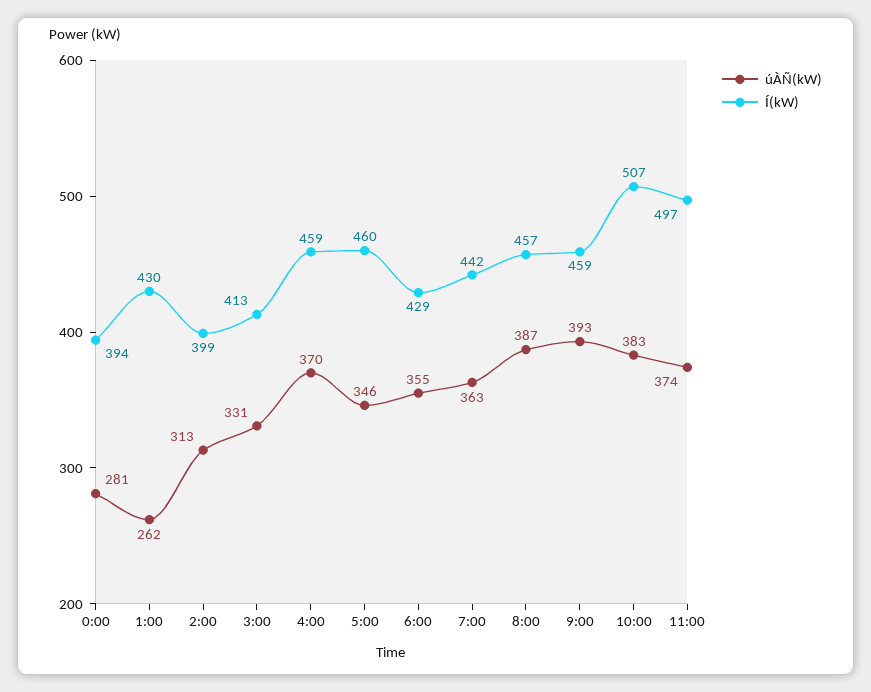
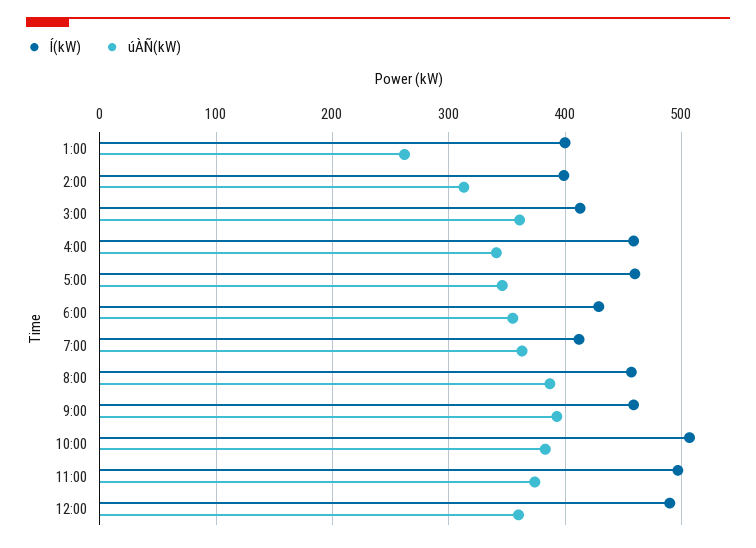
úÀÑ(kW), 0:00: 281 -> none
Í(kW), 0:00: 394 -> none
Í(kW), 1:00: 430 -> 400
úÀÑ(kW), 3:00: 331 -> 360
úÀÑ(kW), 4:00: 370 -> 340
Í(kW), 7:00: 442 -> 410
Í(kW), 12:00: none -> 490
úÀÑ(kW), 12:00: none -> 360

